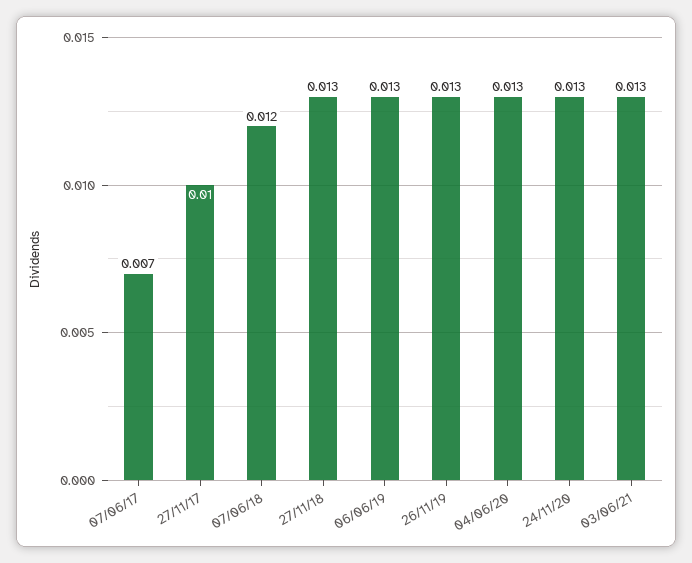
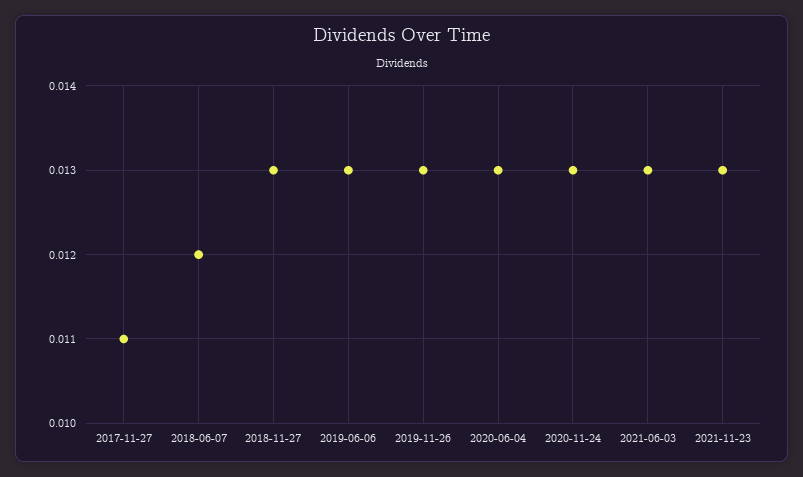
07/06/17: 0.007 -> none
27/11/17: 0.01 -> 0.011
2021-11-23: none -> 0.013

